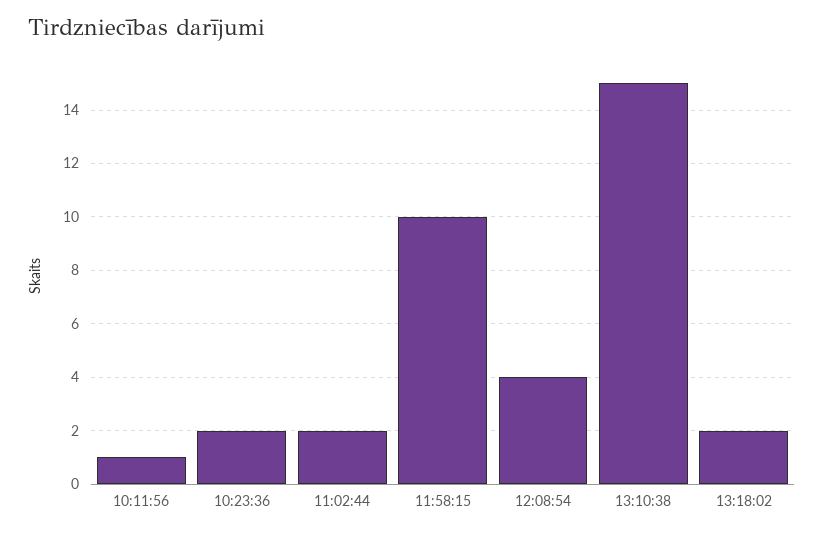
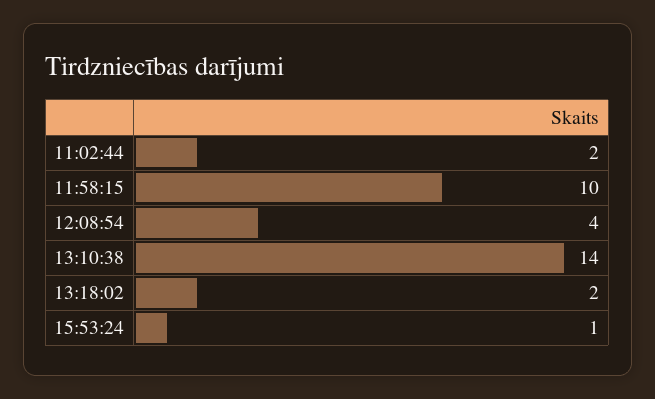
10:11:56: 1 -> none
10:23:36: 2 -> none
13:10:38: 15 -> 14
15:53:24: none -> 1

